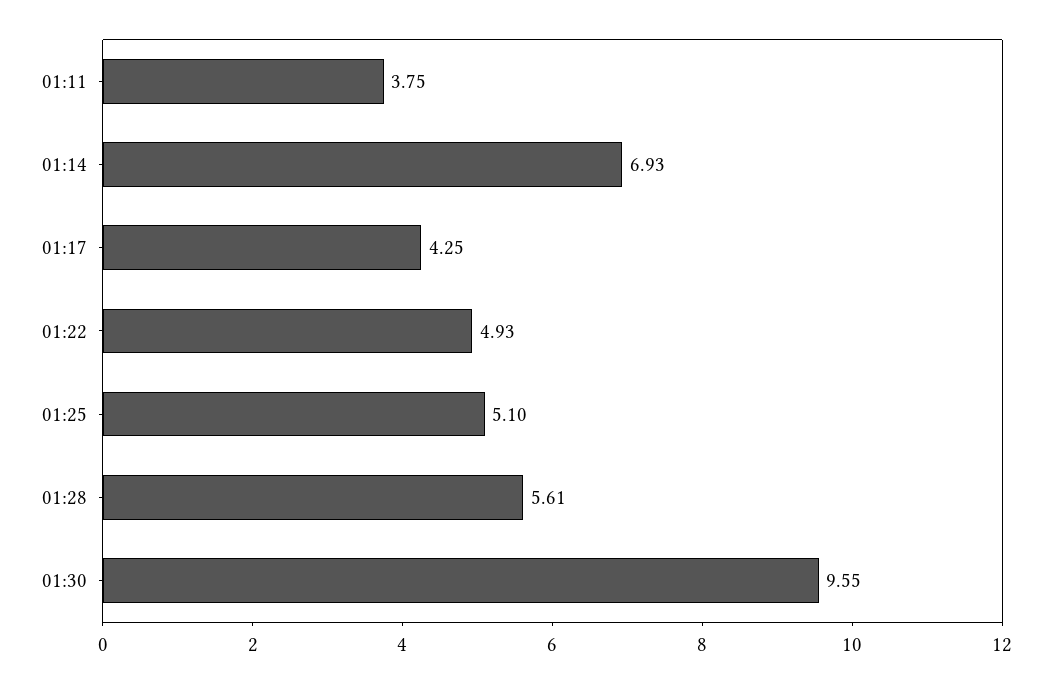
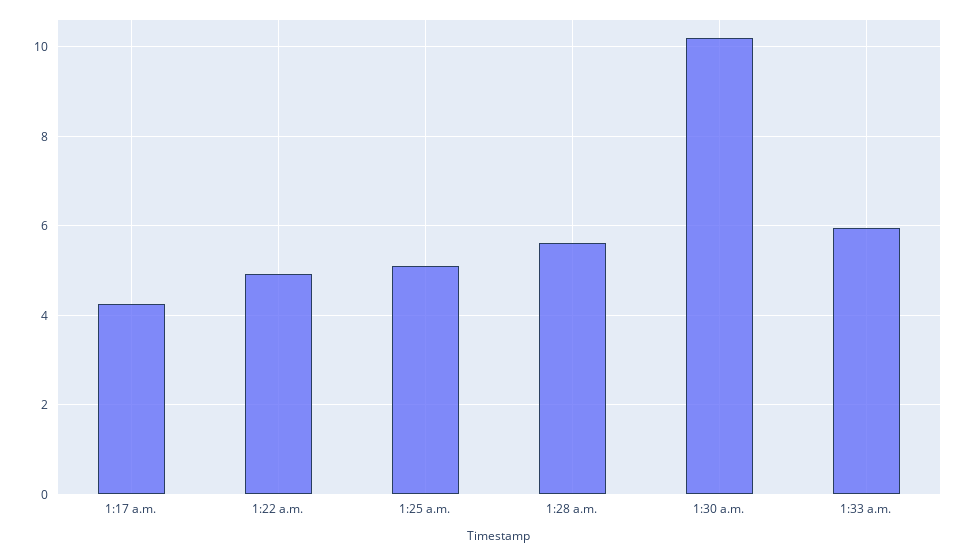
01:11: 3.75 -> none
01:14: 6.93 -> none
01:30: 9.55 -> 10.2
1:33 a.m.: none -> 6

